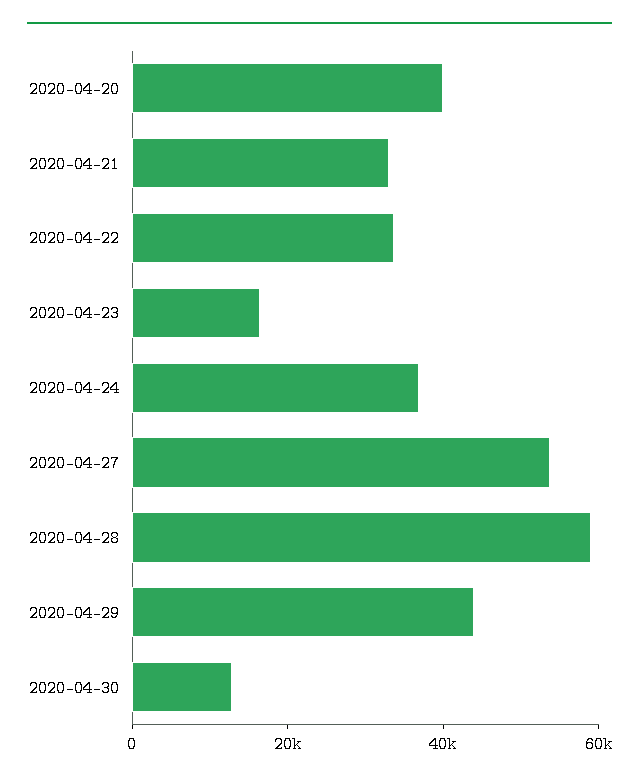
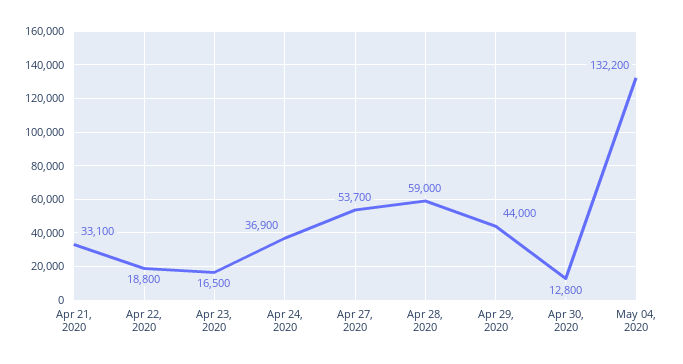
2020-04-20: 40000 -> none
2020-04-22: 35000 -> 18800
May 04, 2020: none -> 132200

